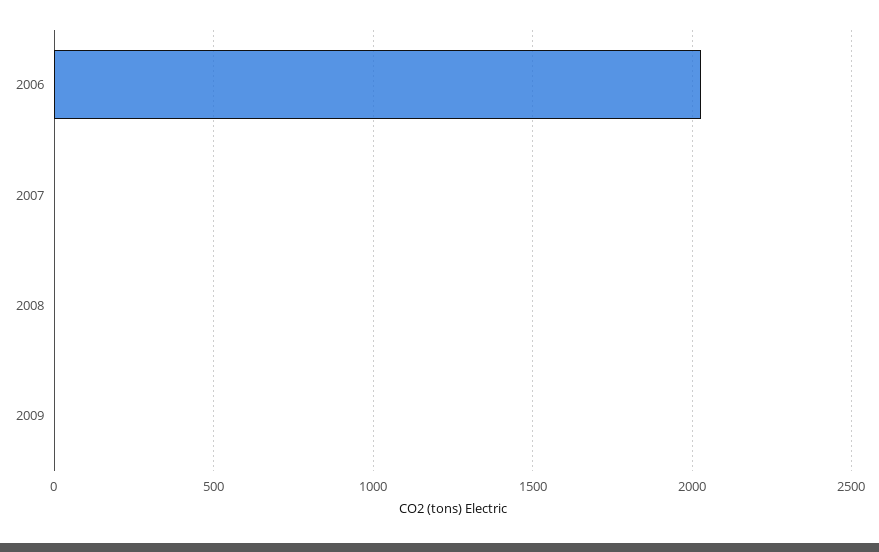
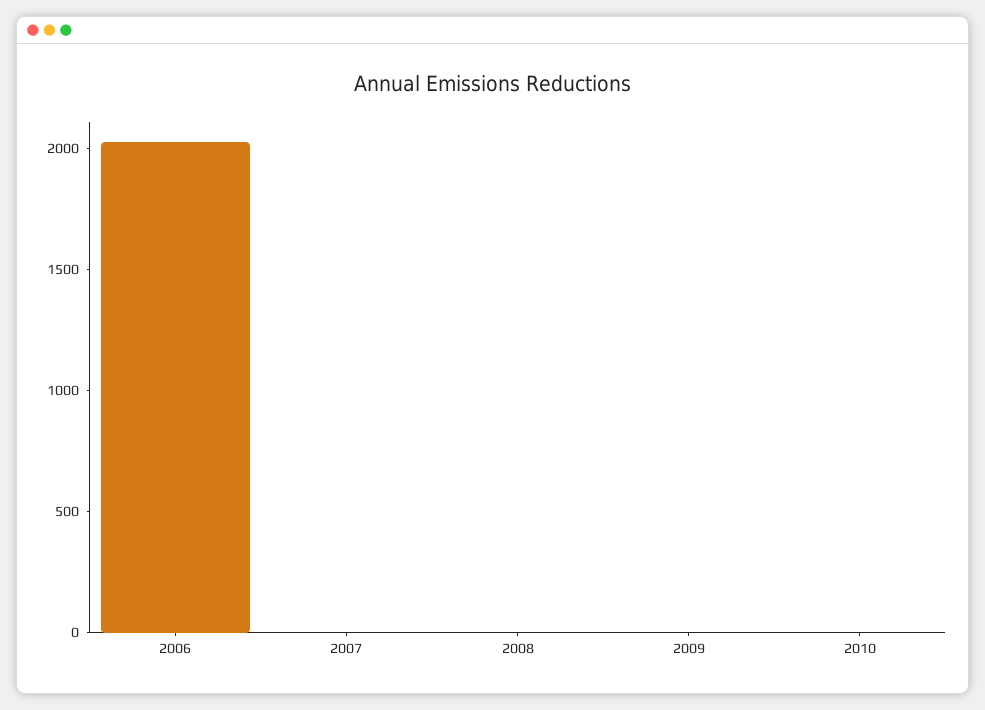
2010: none -> 0

